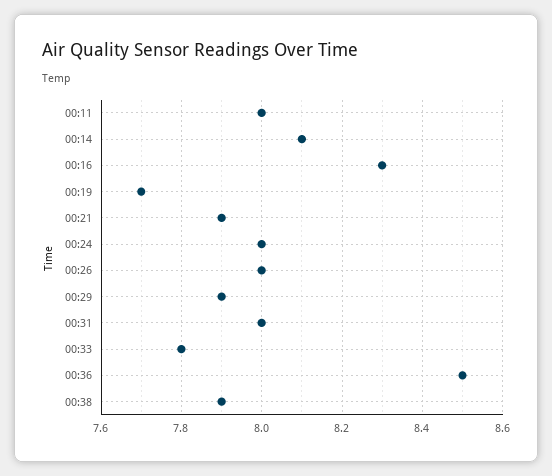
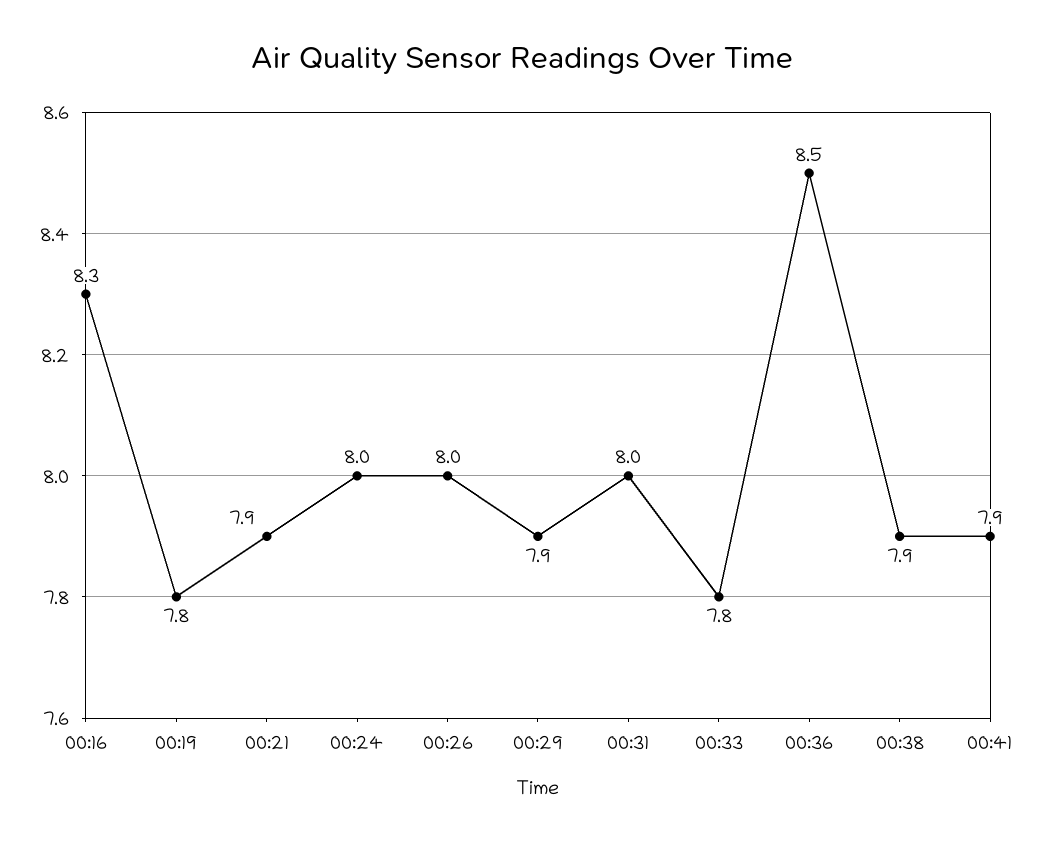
00:11: 8 -> none
00:14: 8.1 -> none
00:19: 7.7 -> 7.8
00:41: none -> 7.9

